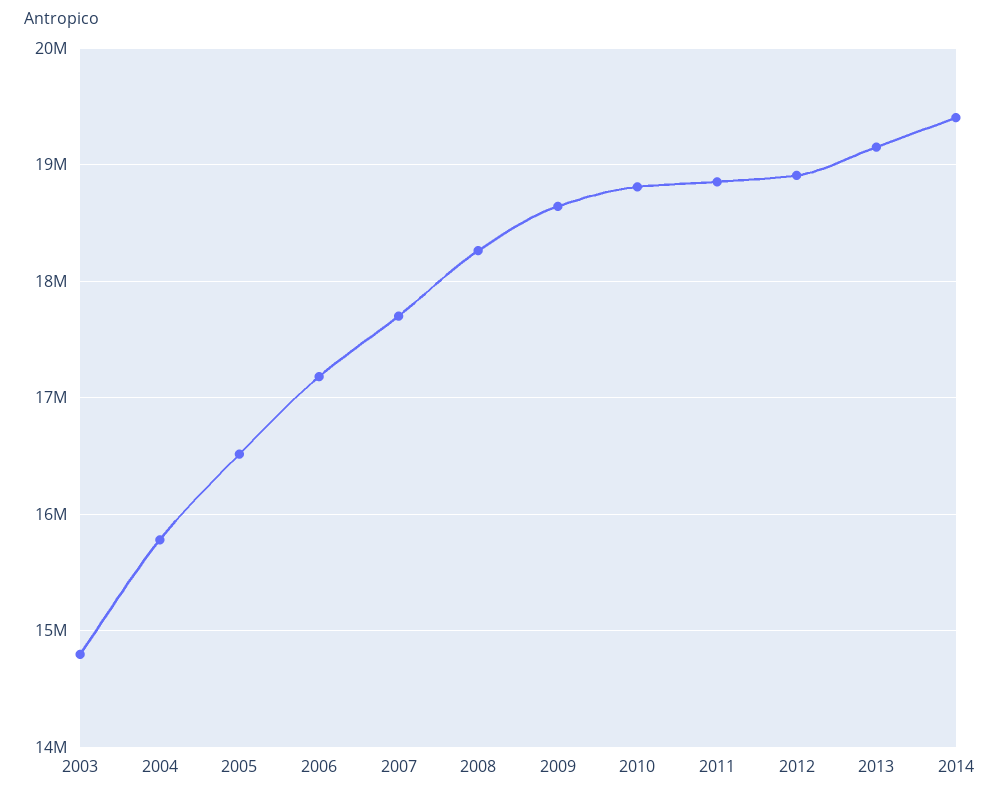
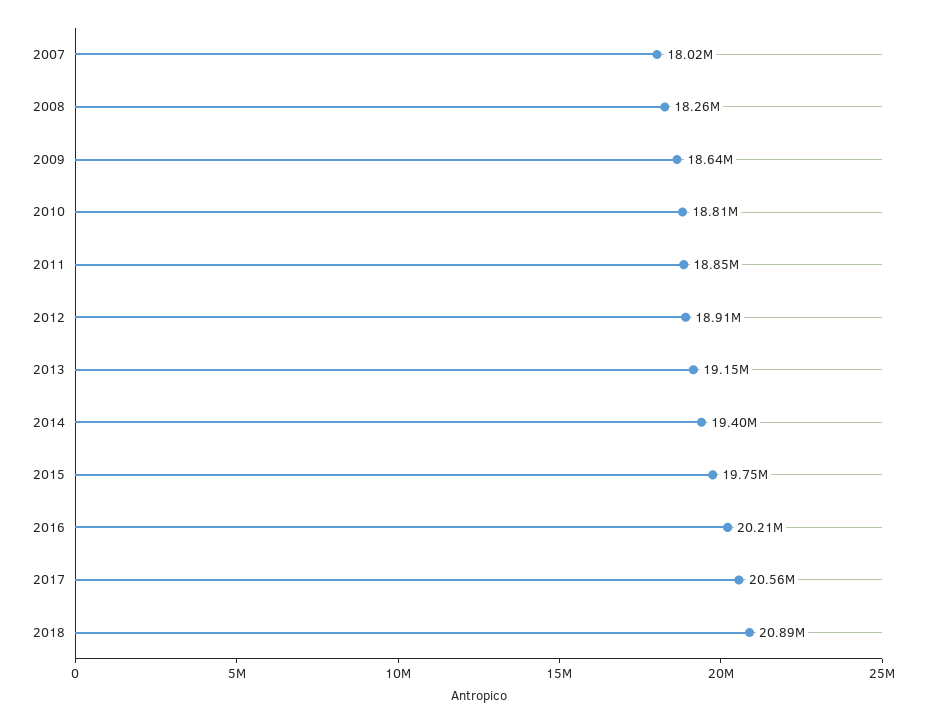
2003: 14800000 -> none
2004: 15800000 -> none
2005: 16500000 -> none
2006: 17200000 -> none
2007: 17700000 -> 18020000
2015: none -> 19750000
2016: none -> 20210000
2017: none -> 20560000
2018: none -> 20890000

